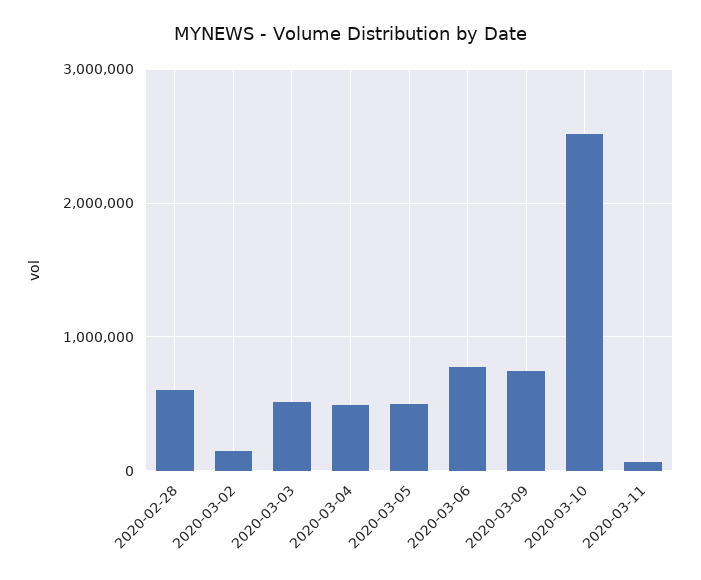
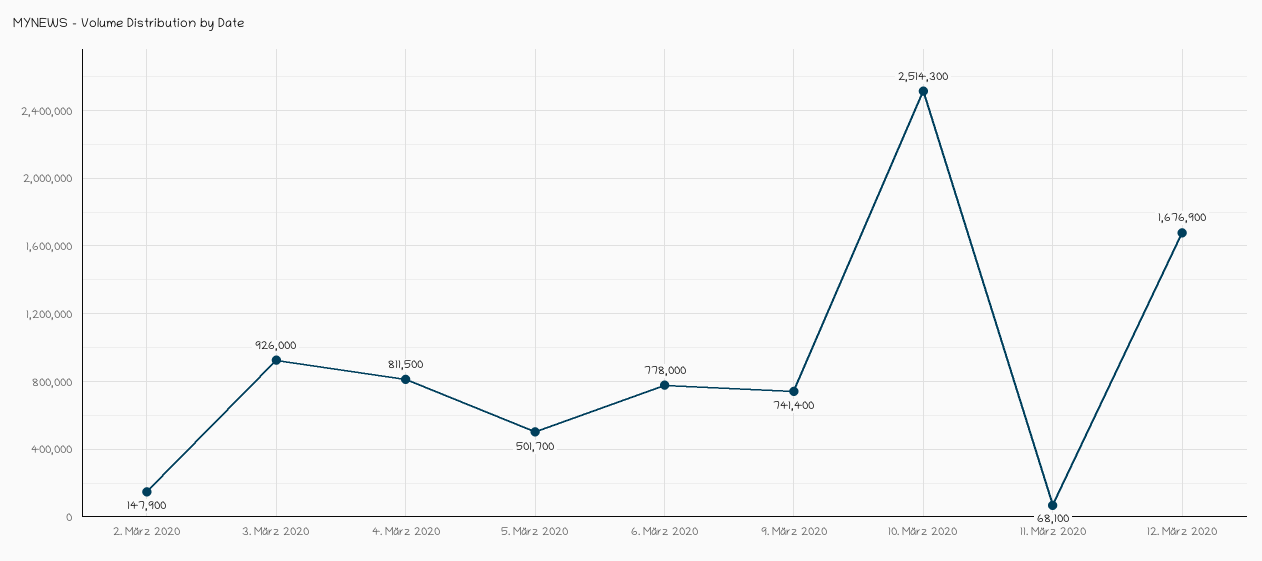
2020-02-28: 600000 -> none
2020-03-03: 500000 -> 926000
2020-03-04: 500000 -> 811500
12. März 2020: none -> 1676900

